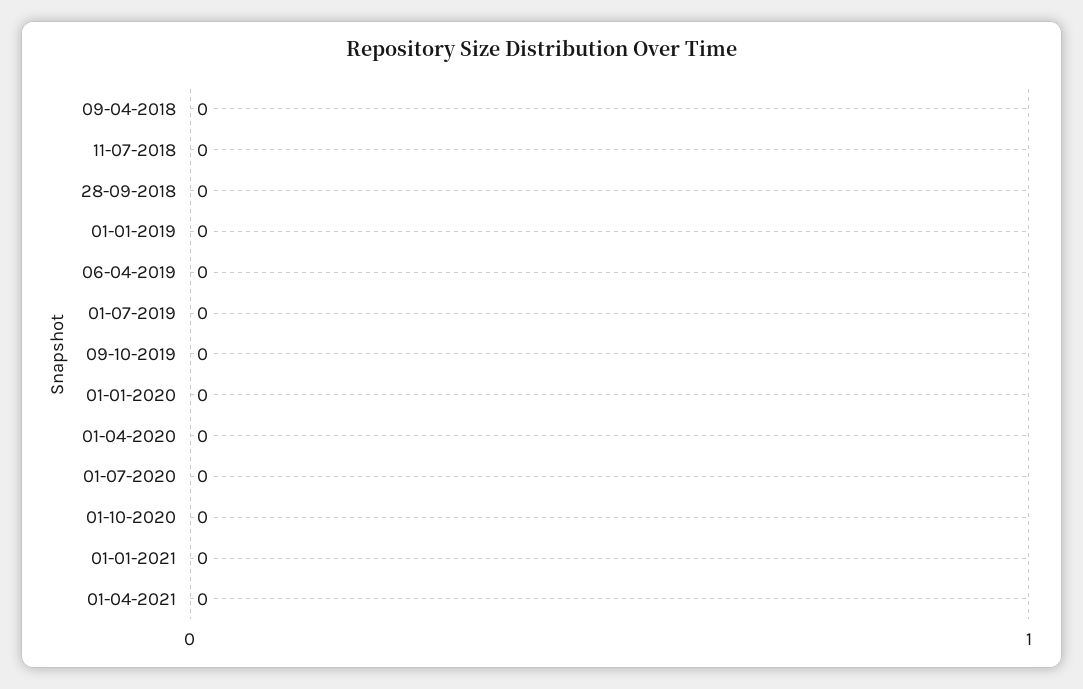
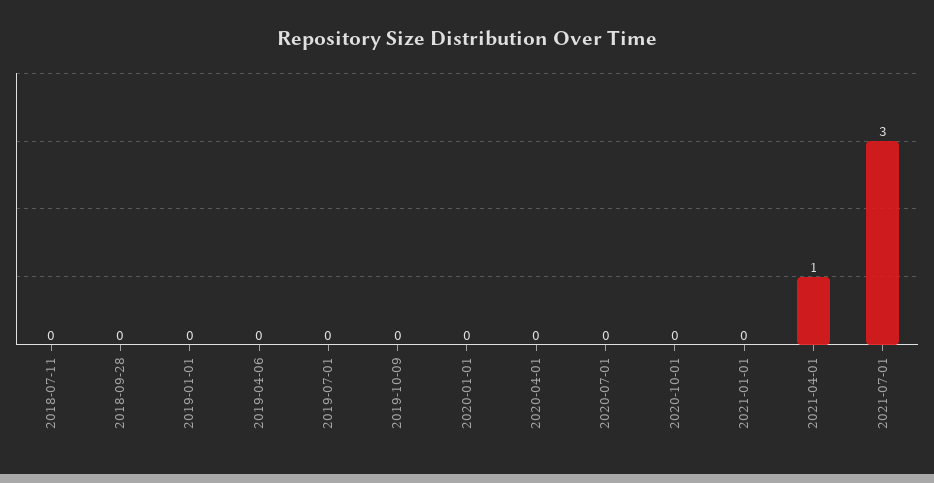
09-04-2018: 0 -> none
01-04-2021: 0 -> 1
2021-07-01: none -> 3

